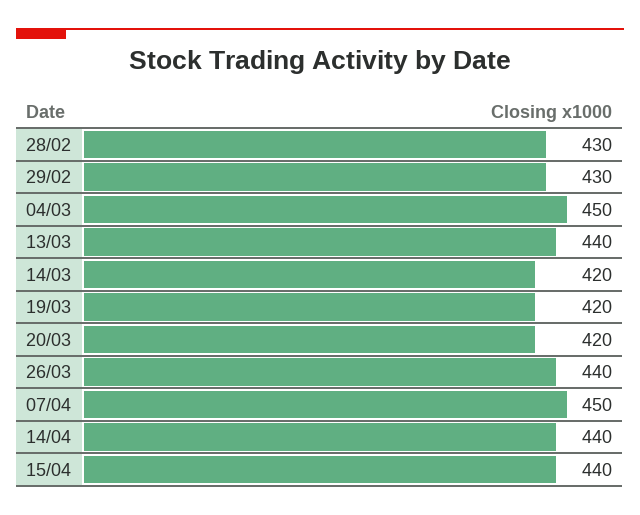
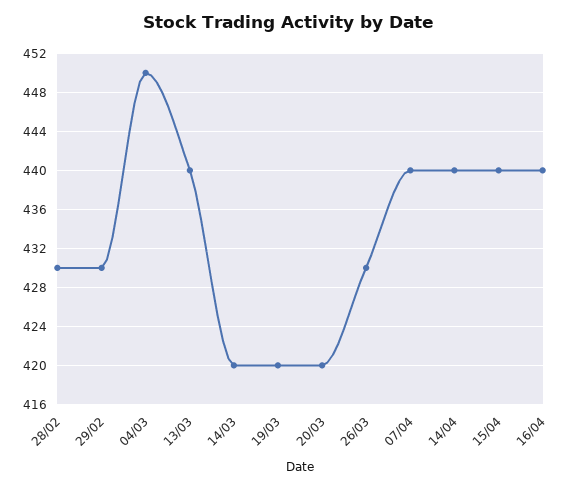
26/03: 440 -> 430
07/04: 450 -> 440
16/04: none -> 440

